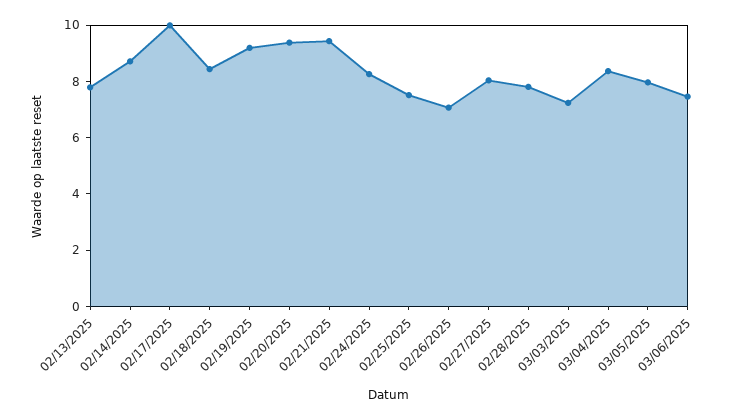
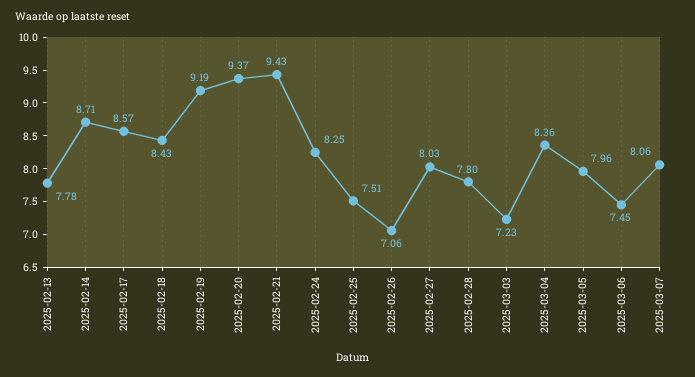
02/17/2025: 10 -> 8.57
2025-03-07: none -> 8.06

